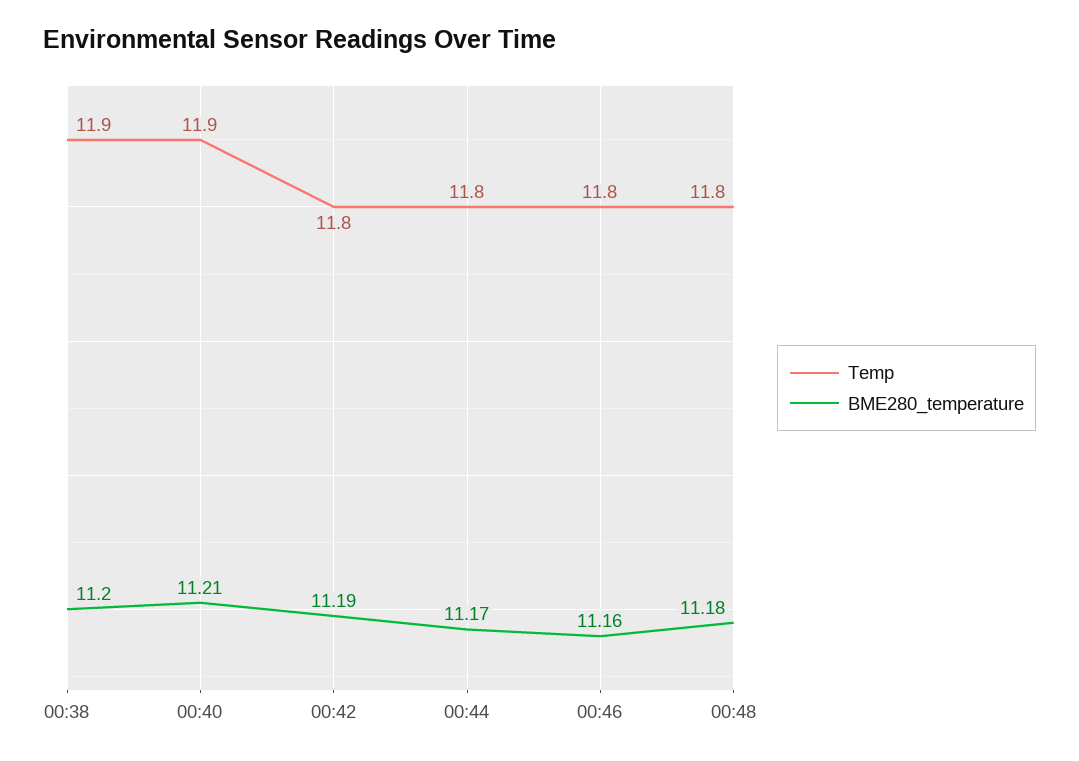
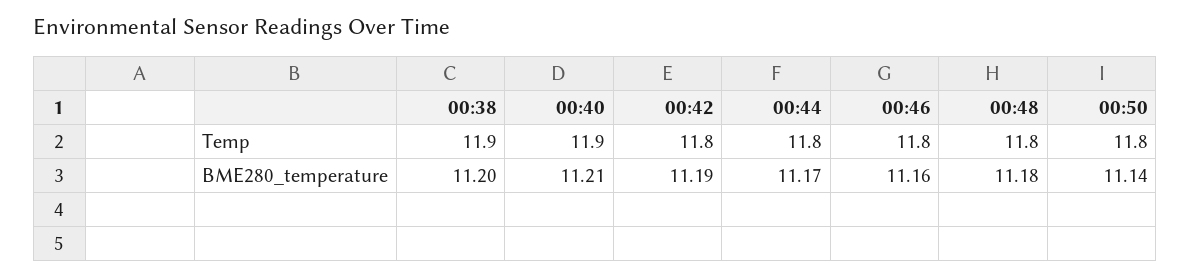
Temp, 00:50: none -> 11.8
BME280_temperature, 00:50: none -> 11.14

